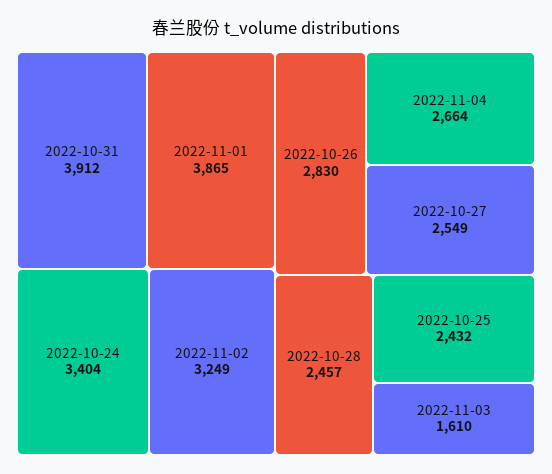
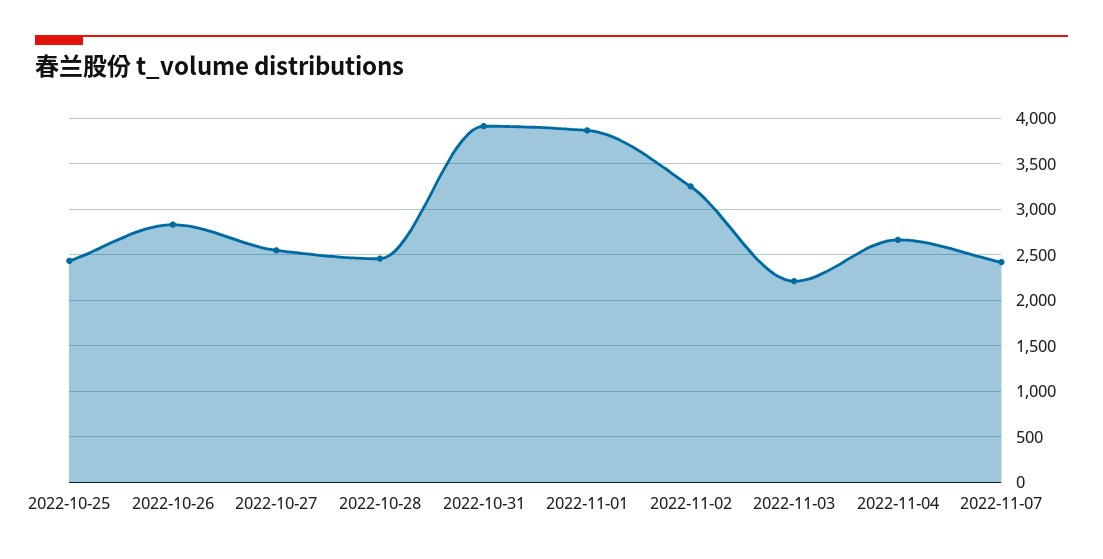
2022-10-24: 3404 -> none
2022-11-03: 1610 -> 2200
2022-11-07: none -> 2400

